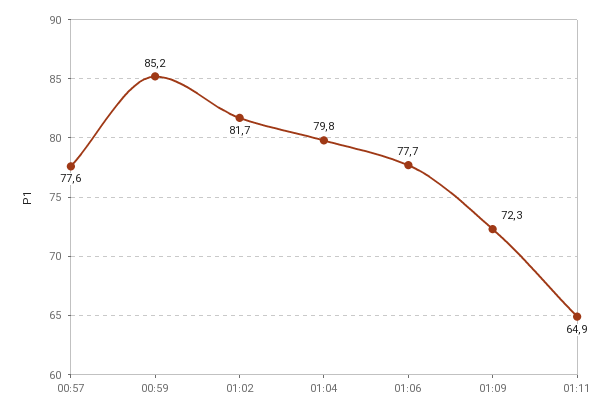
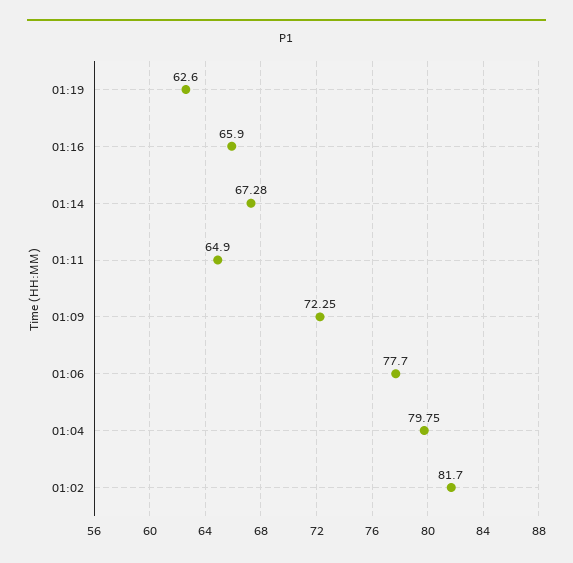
00:57: 77.6 -> none
00:59: 85.2 -> none
01:19: none -> 62.6
01:16: none -> 65.9
01:14: none -> 67.28

